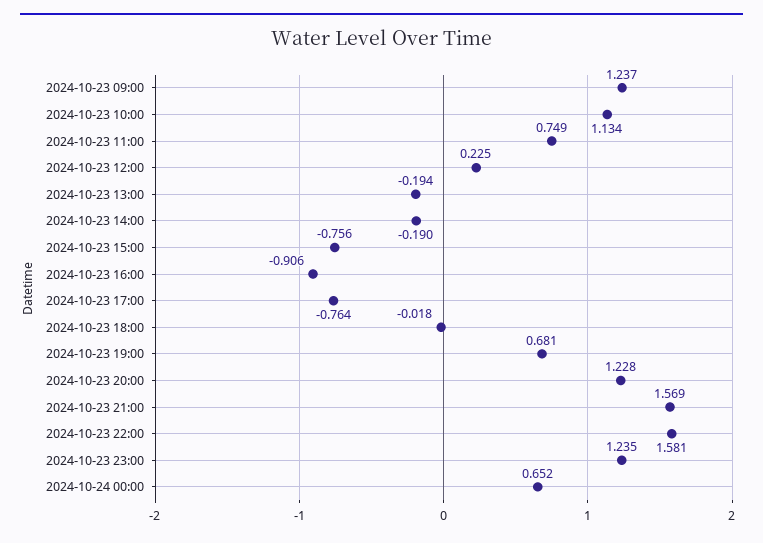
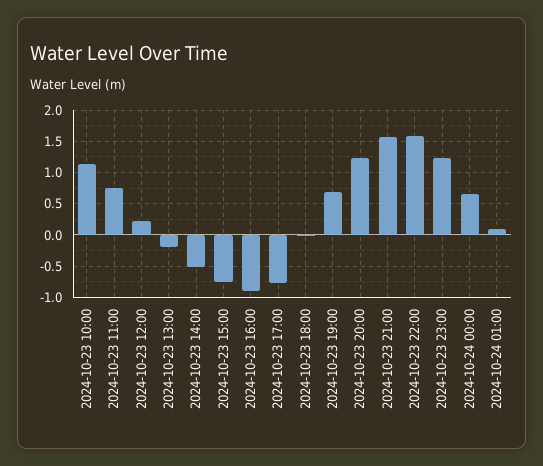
2024-10-23 09:00: 1.237 -> none
2024-10-23 14:00: -0.19 -> -0.5
2024-10-24 01:00: none -> 0.1

